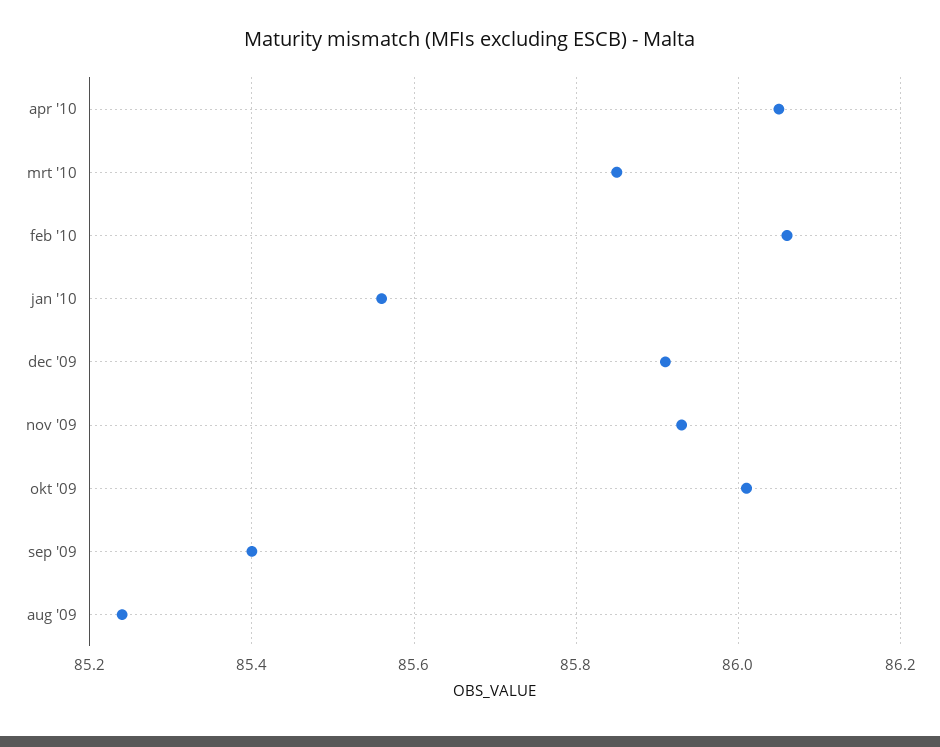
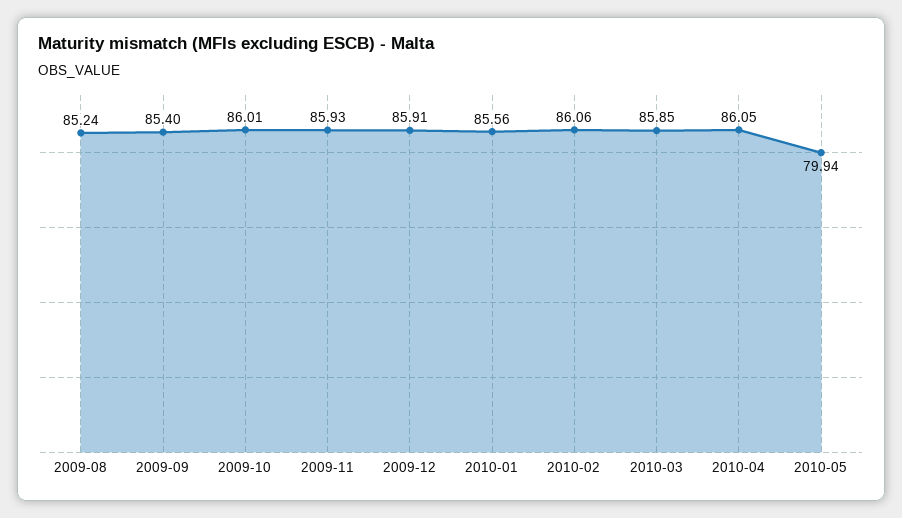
2010-05: none -> 79.94

